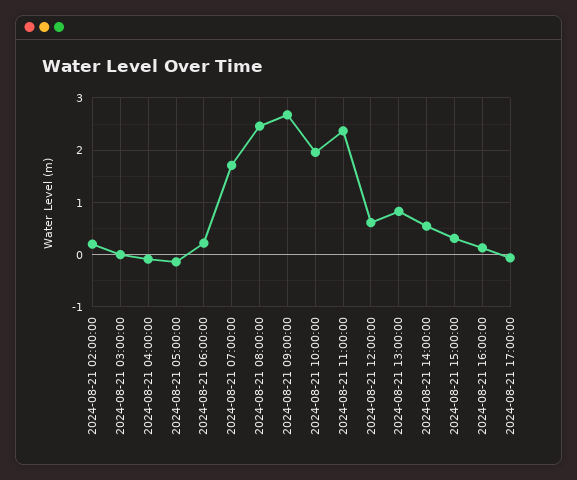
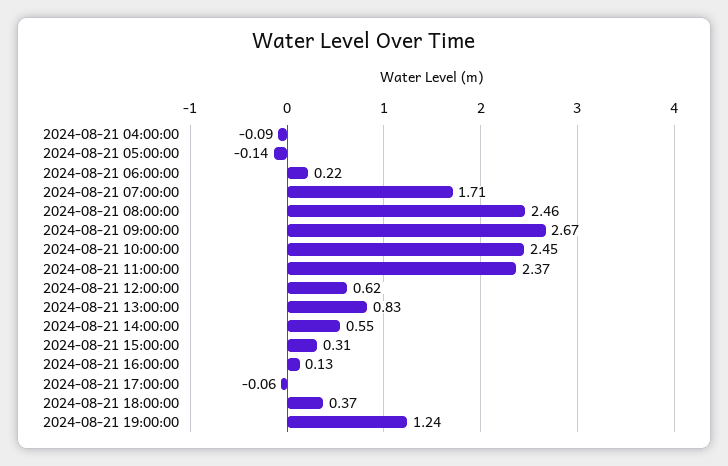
2024-08-21 02:00:00: 0.2 -> none
2024-08-21 03:00:00: 0 -> none
2024-08-21 10:00:00: 2 -> 2.45
2024-08-21 18:00:00: none -> 0.37
2024-08-21 19:00:00: none -> 1.24

